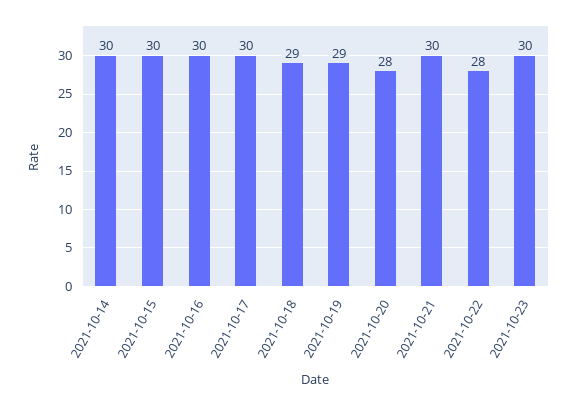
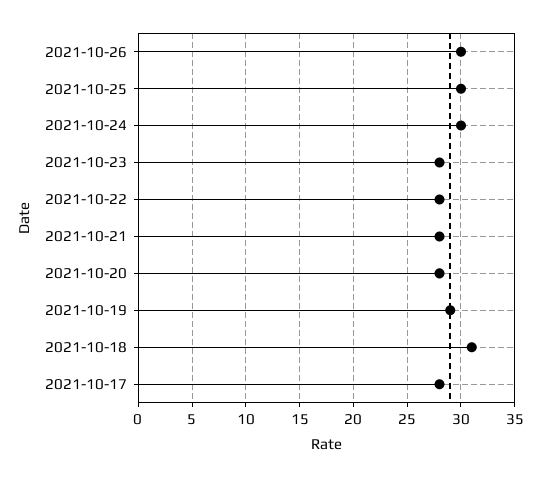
2021-10-14: 30 -> none
2021-10-15: 30 -> none
2021-10-16: 30 -> none
2021-10-17: 30 -> 28
2021-10-18: 29 -> 31
2021-10-21: 30 -> 28
2021-10-23: 30 -> 28
2021-10-26: none -> 30
2021-10-25: none -> 30
2021-10-24: none -> 30

